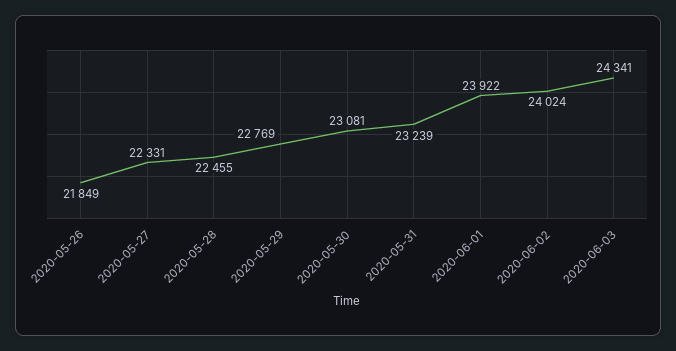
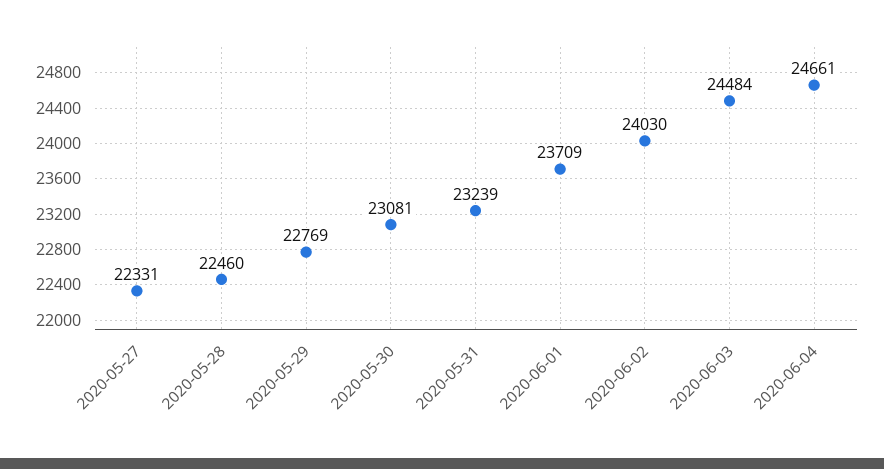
2020-05-26: 21849 -> none
2020-05-28: 22455 -> 22460
2020-06-01: 23922 -> 23709
2020-06-02: 24024 -> 24030
2020-06-03: 24341 -> 24484
2020-06-04: none -> 24661

